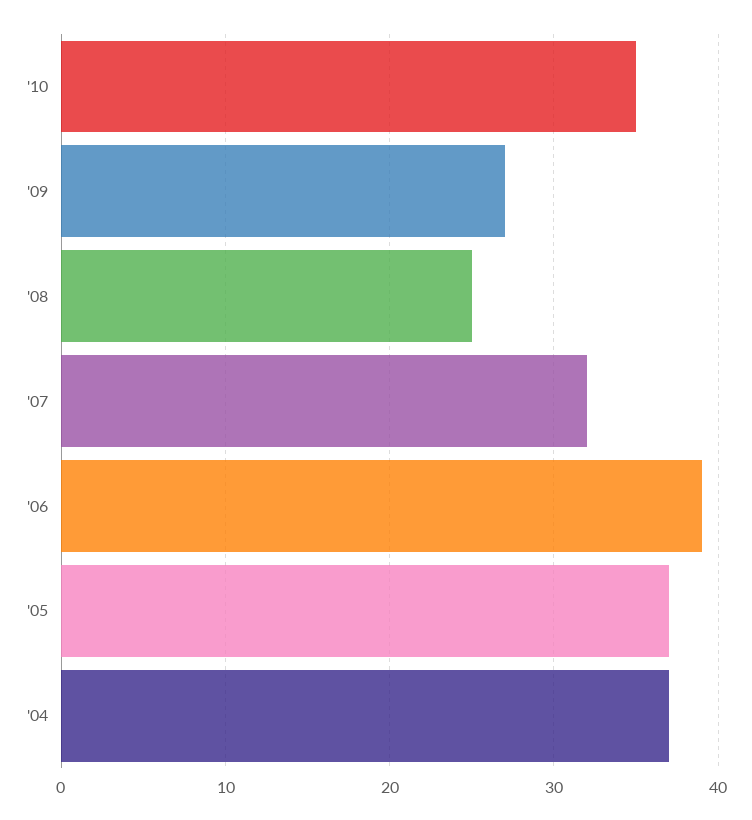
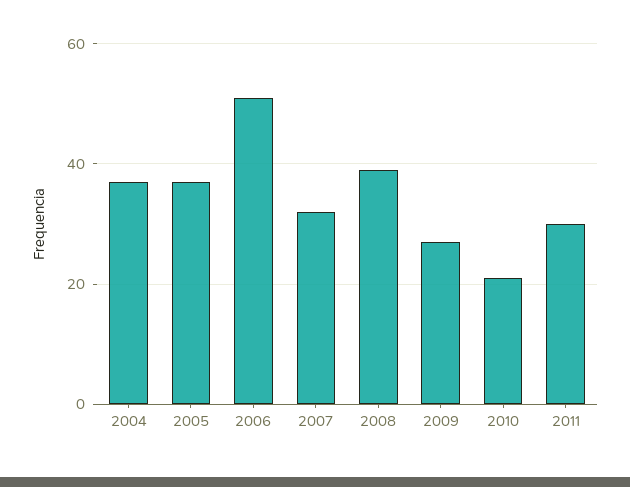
'10: 35 -> 20
'08: 25 -> 40
'06: 39 -> 50
2011: none -> 30

